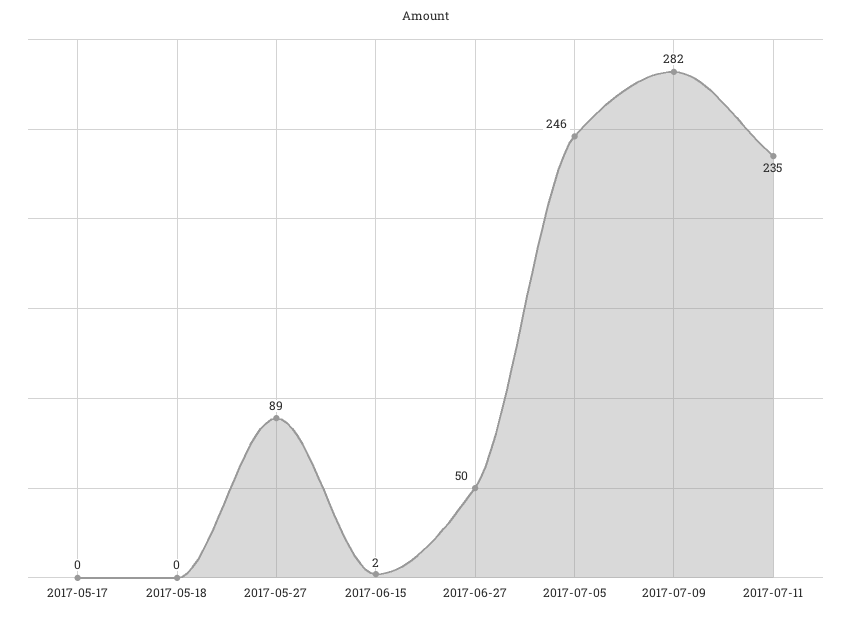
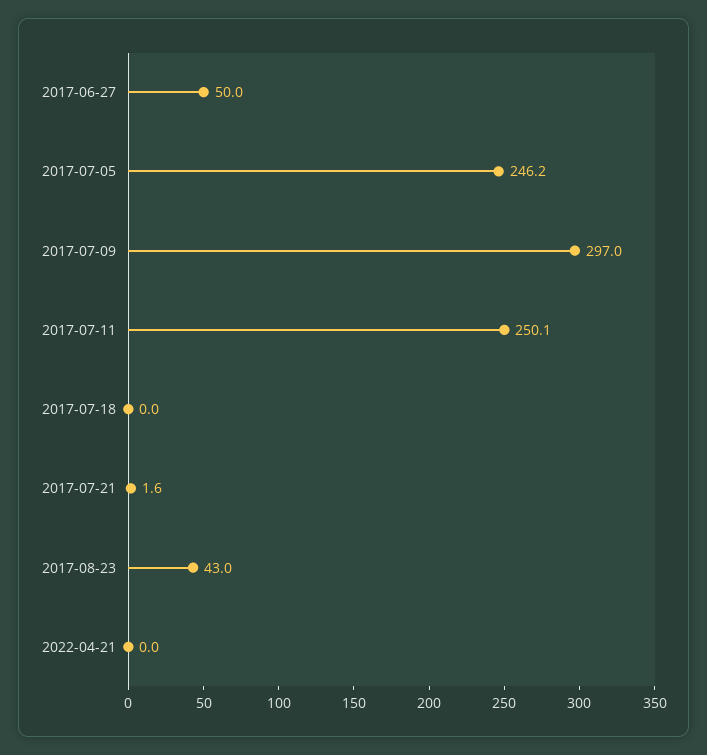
2017-05-17: 0 -> none
2017-05-18: 0 -> none
2017-05-27: 89 -> none
2017-06-15: 2 -> none
2017-07-09: 282 -> 297
2017-07-11: 235 -> 250.1
2017-07-18: none -> 0
2017-07-21: none -> 1.6
2017-08-23: none -> 43
2022-04-21: none -> 0

